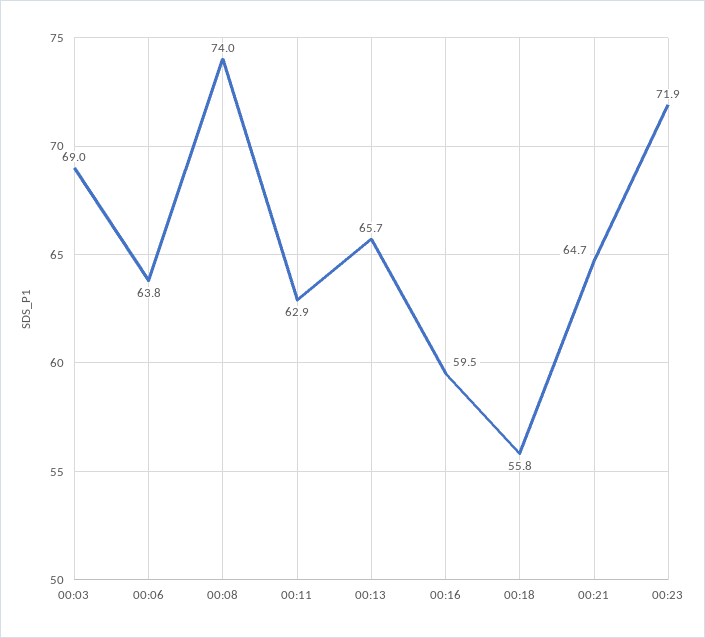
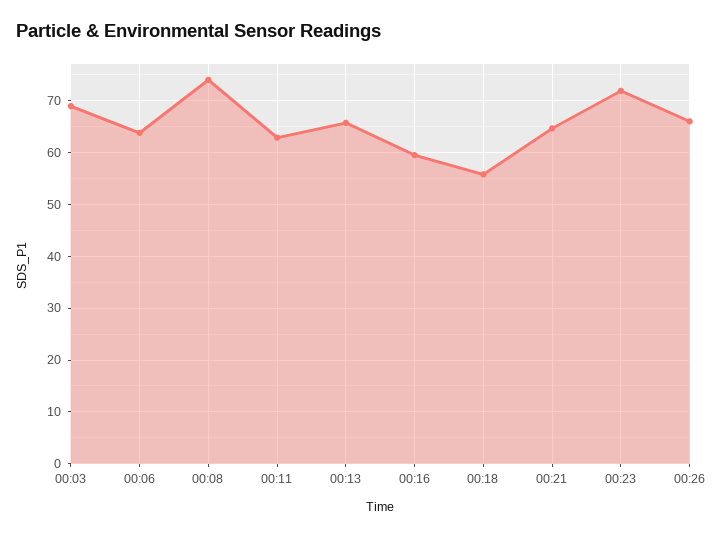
00:26: none -> 66

